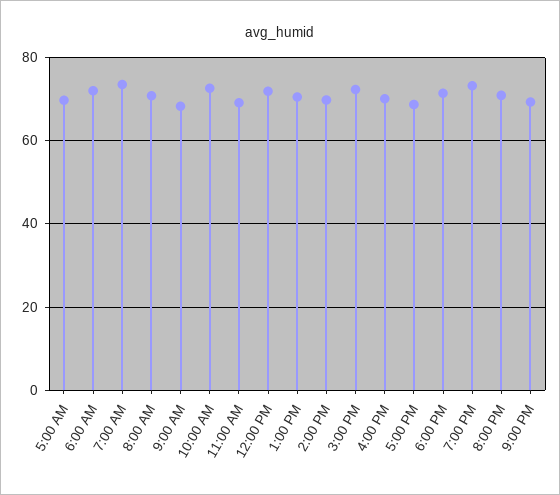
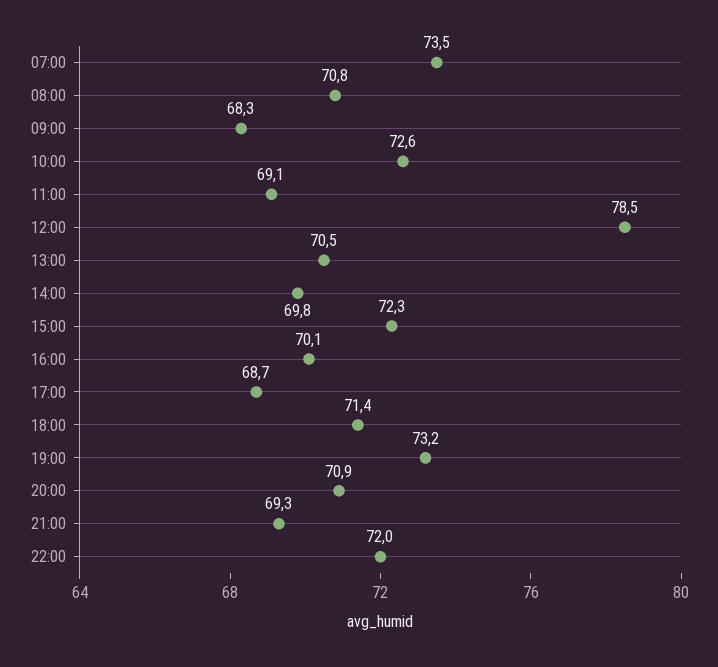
5:00 AM: 70 -> none
6:00 AM: 72 -> none
12:00 PM: 72 -> 78.5
22:00: none -> 72

